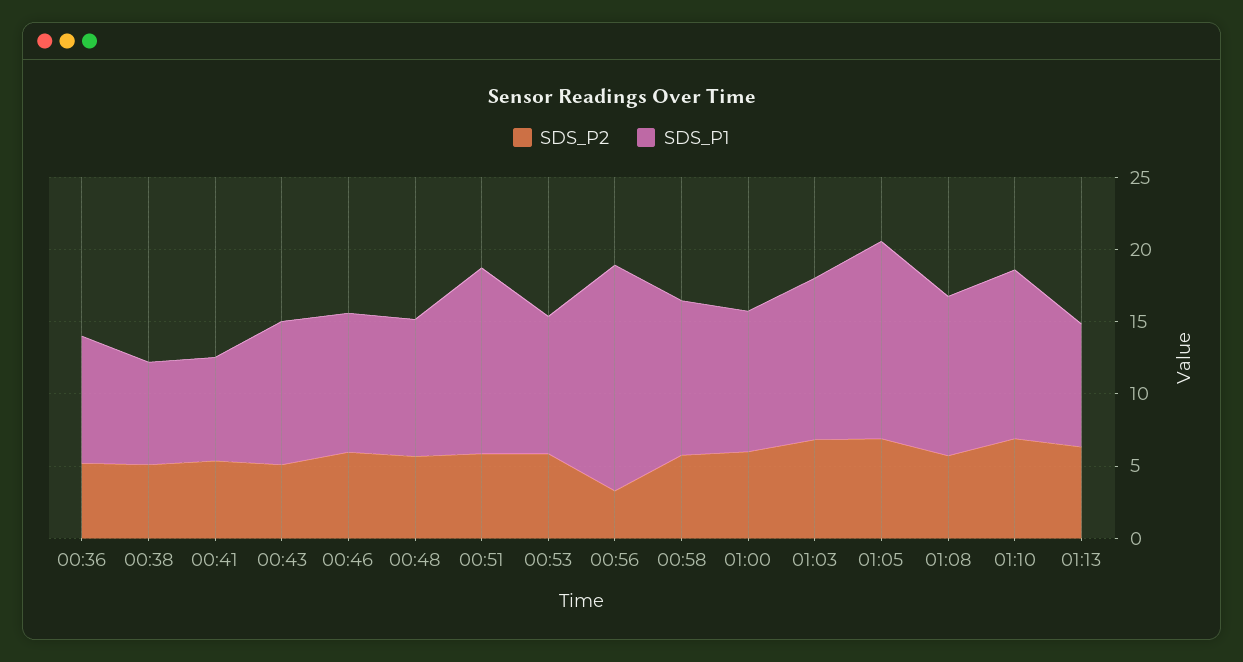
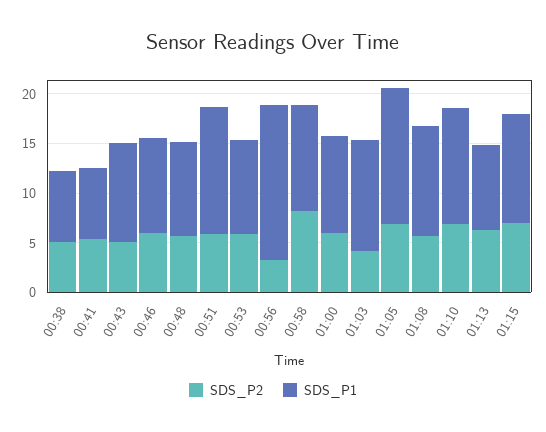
SDS_P2, 00:36: 5 -> none
SDS_P1, 00:36: 9 -> none
SDS_P2, 00:58: 6 -> 8
SDS_P2, 01:03: 7 -> 4
SDS_P2, 01:15: none -> 7
SDS_P1, 01:15: none -> 11

